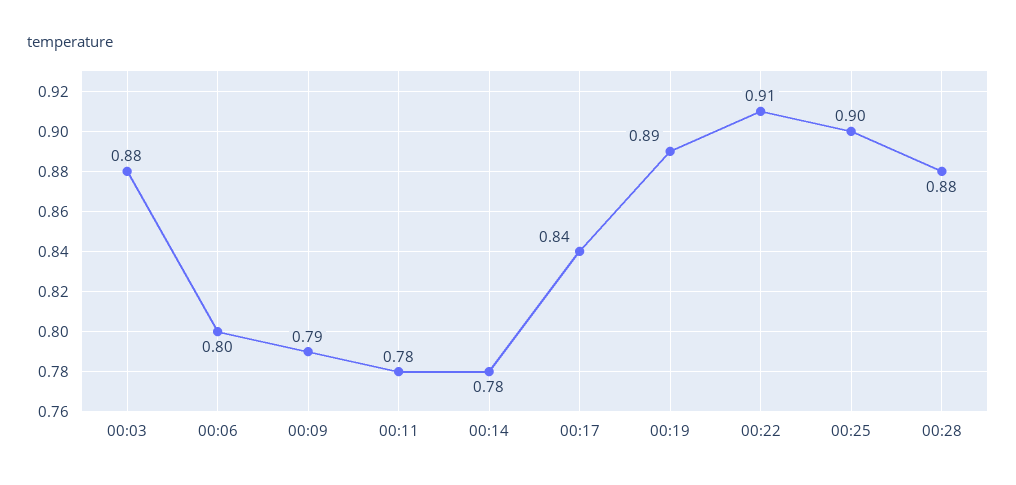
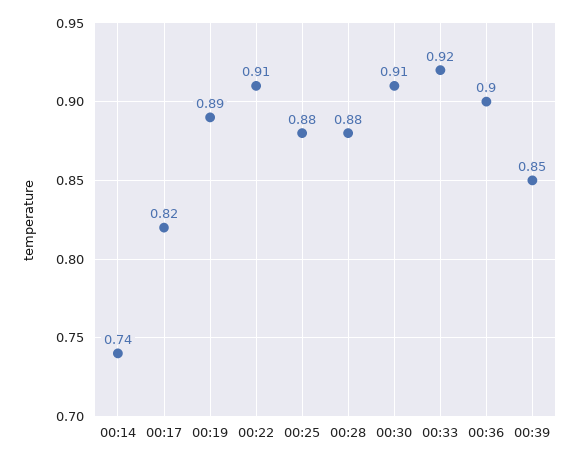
00:03: 0.88 -> none
00:06: 0.8 -> none
00:09: 0.79 -> none
00:11: 0.78 -> none
00:14: 0.78 -> 0.74
00:17: 0.84 -> 0.82
00:25: 0.9 -> 0.88
00:30: none -> 0.91
00:33: none -> 0.92
00:36: none -> 0.9
00:39: none -> 0.85

